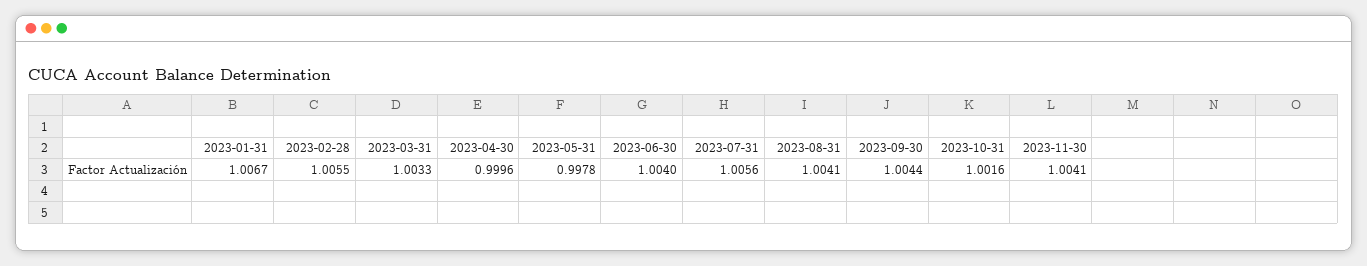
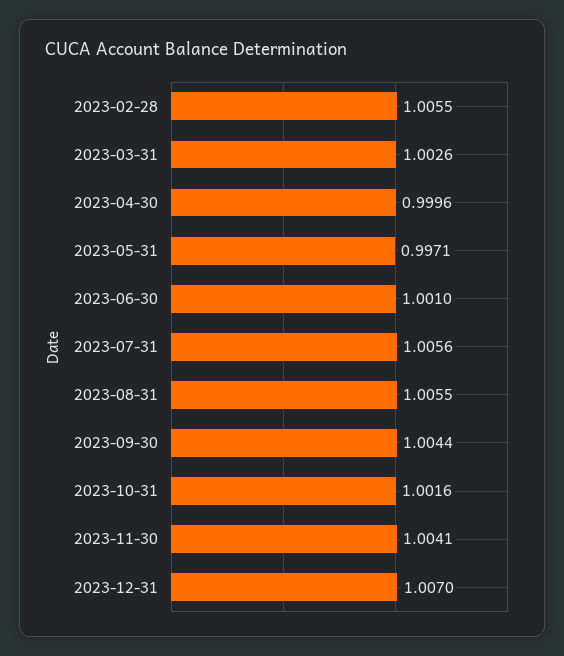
2023-01-31: 1.0067 -> none
2023-03-31: 1.0033 -> 1.0026
2023-05-31: 0.9978 -> 0.9971
2023-06-30: 1.004 -> 1.001
2023-08-31: 1.0041 -> 1.0055
2023-12-31: none -> 1.007

